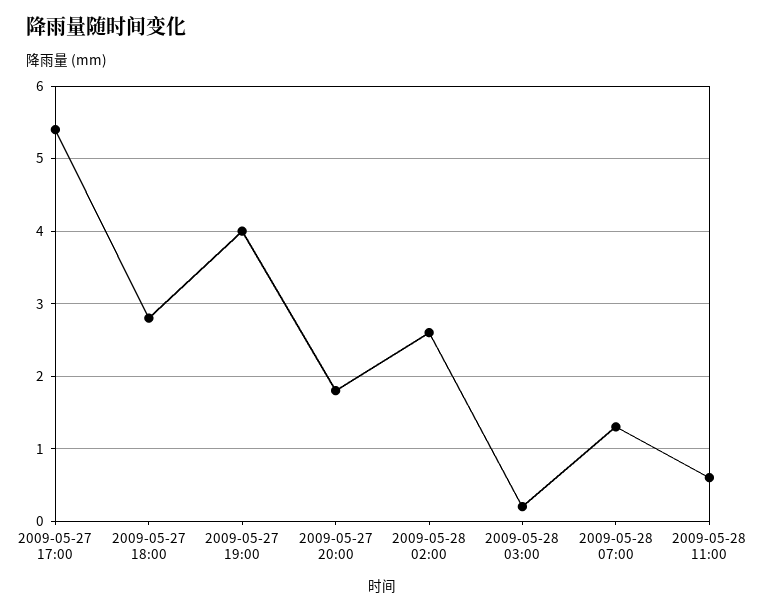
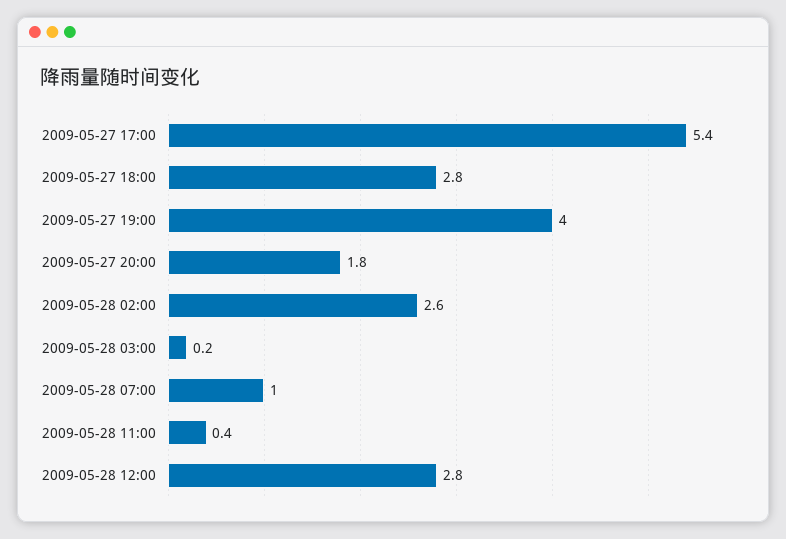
2009-05-28 07:00: 1.3 -> 1
2009-05-28 11:00: 0.6 -> 0.4
2009-05-28 12:00: none -> 2.8

